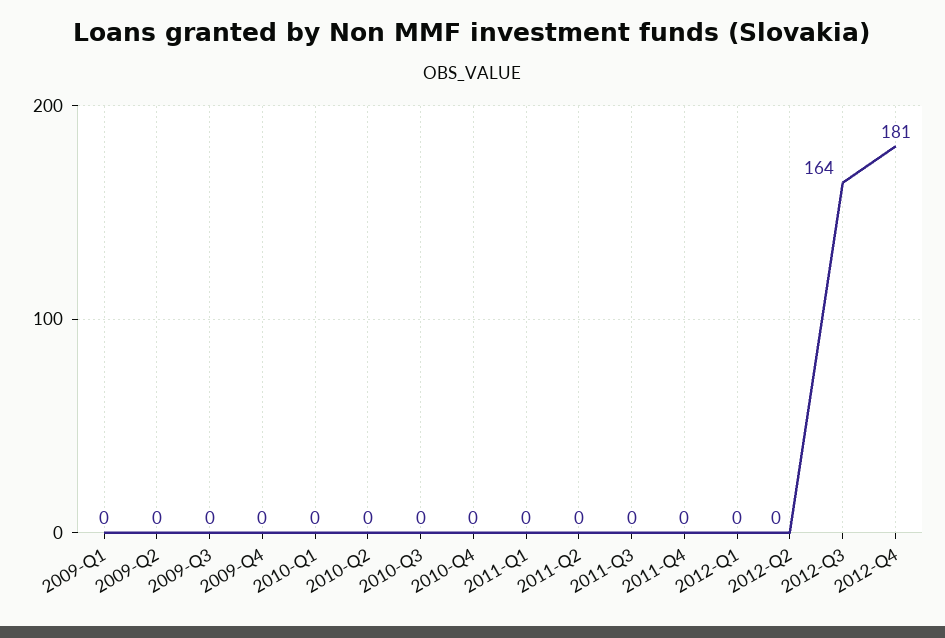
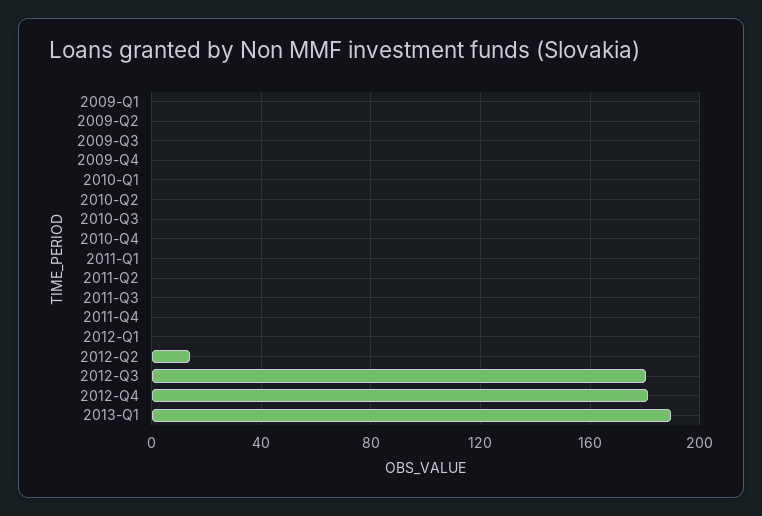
2012-Q2: 0 -> 15
2012-Q3: 164 -> 180
2013-Q1: none -> 190

